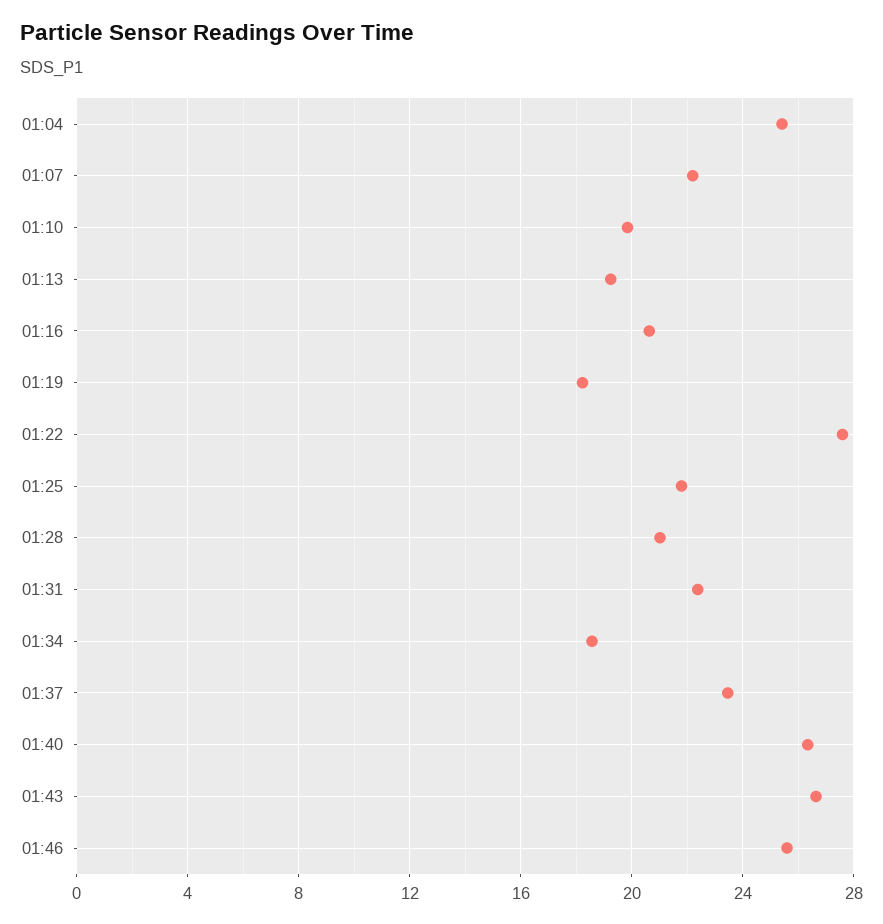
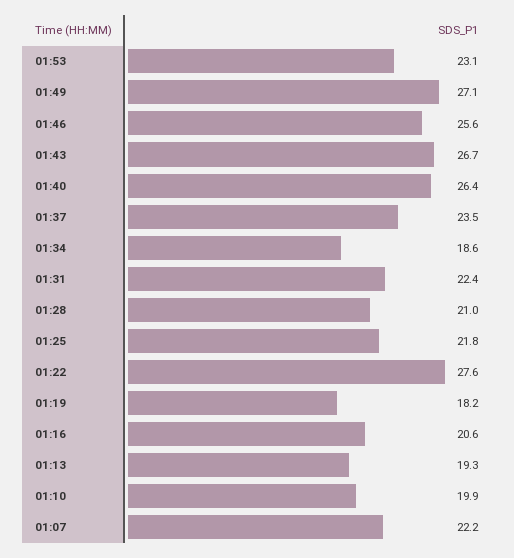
01:04: 25.5 -> none
01:53: none -> 23.1
01:49: none -> 27.1

